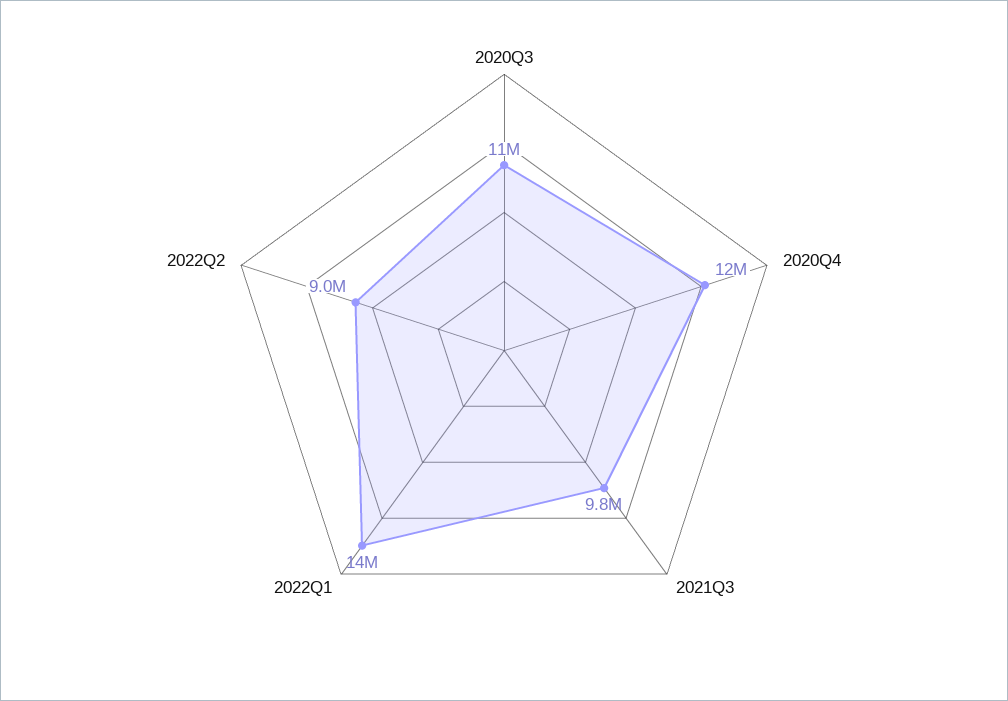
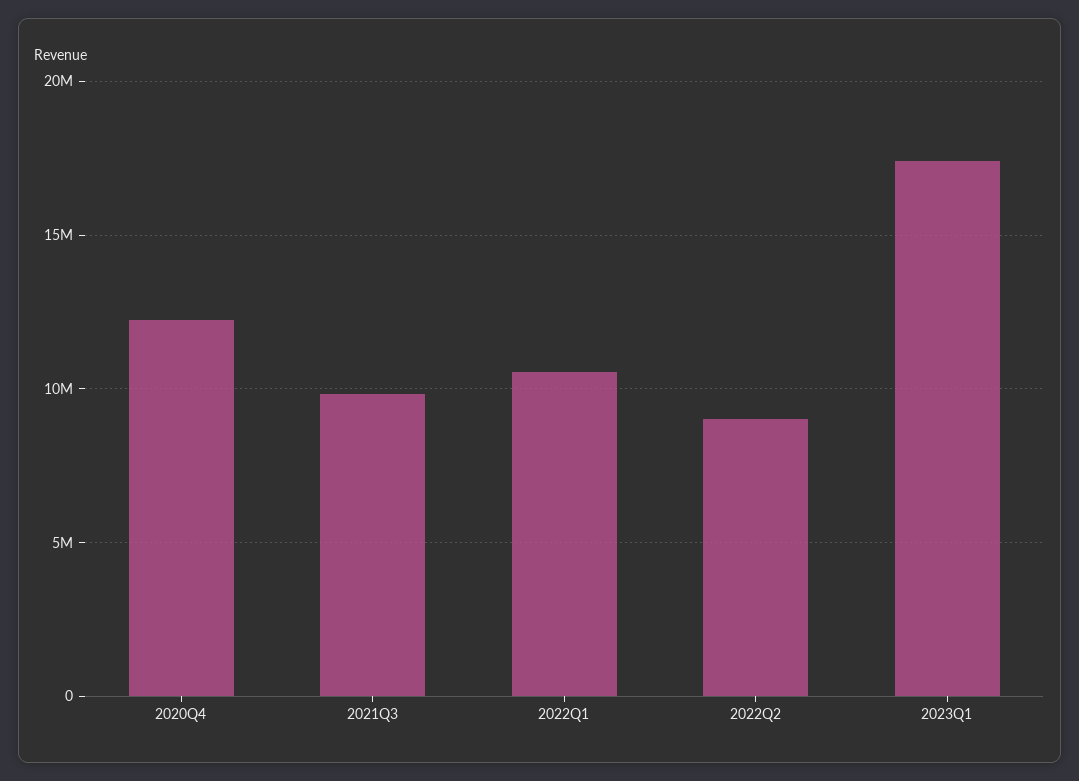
2020Q3: 11000000 -> none
2022Q1: 14000000 -> 10500000
2023Q1: none -> 17500000

